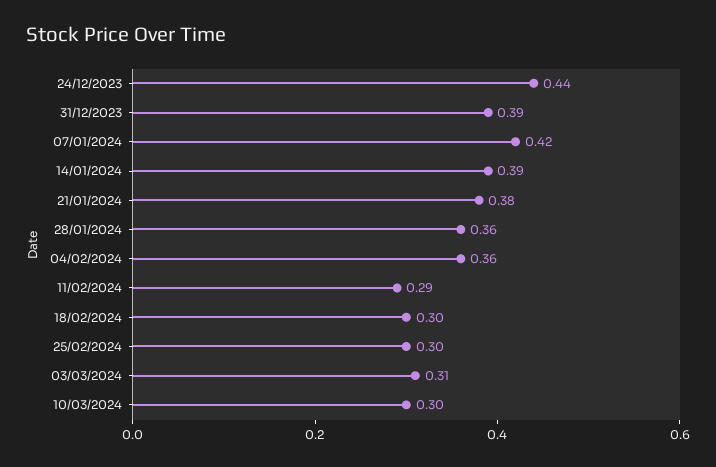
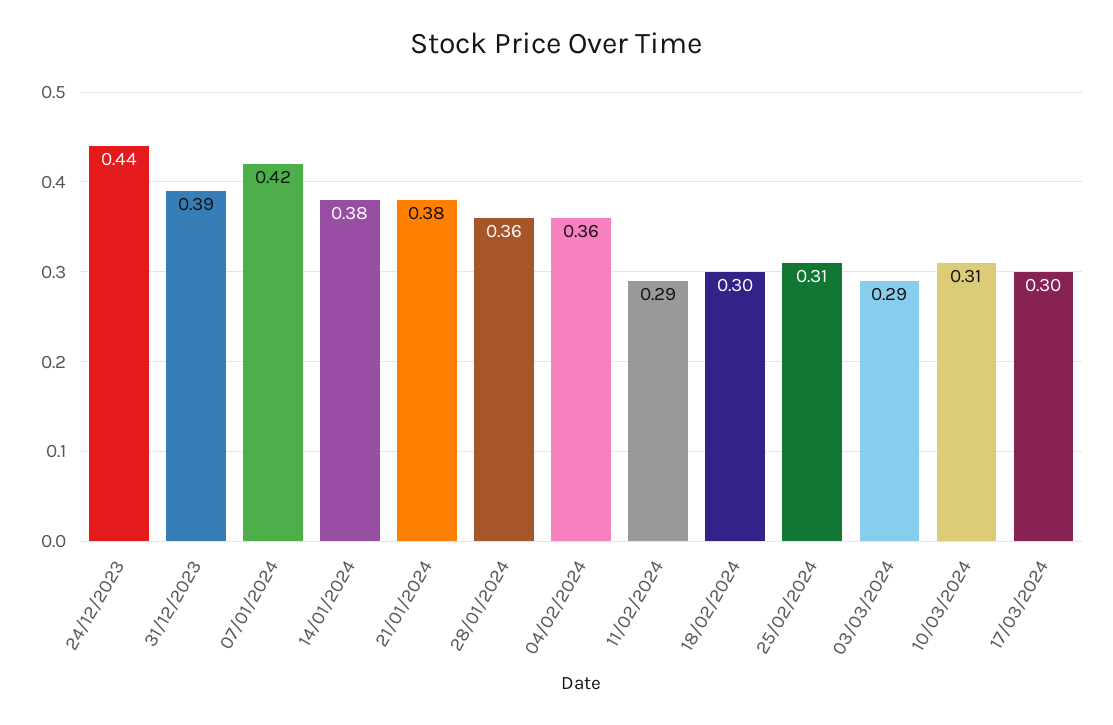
14/01/2024: 0.39 -> 0.38
25/02/2024: 0.3 -> 0.31
03/03/2024: 0.31 -> 0.29
10/03/2024: 0.3 -> 0.31
17/03/2024: none -> 0.3

